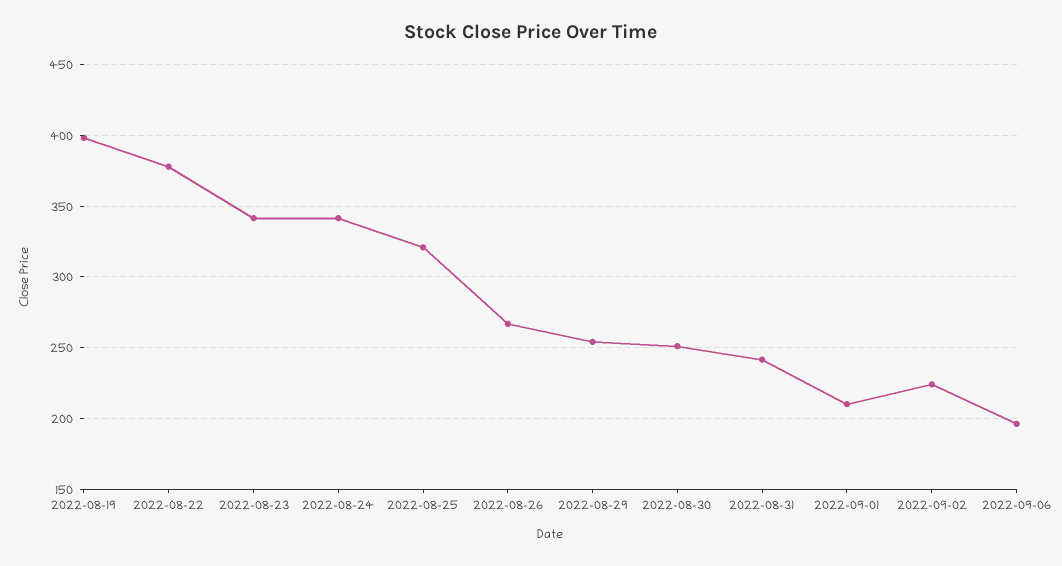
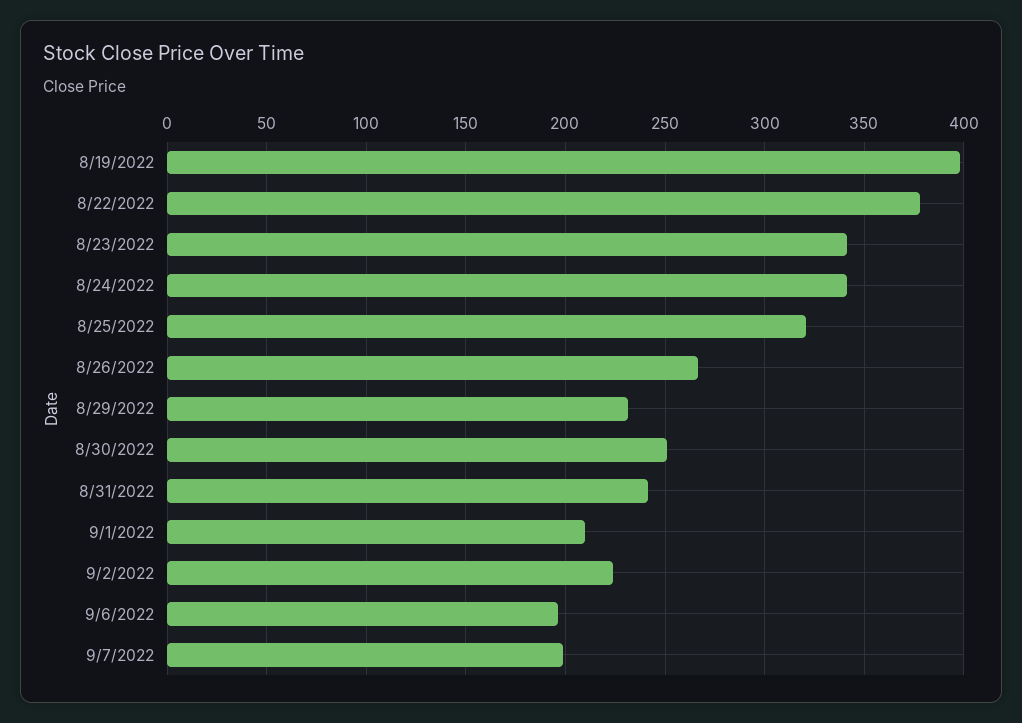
2022-08-29: 255 -> 230
9/7/2022: none -> 200

